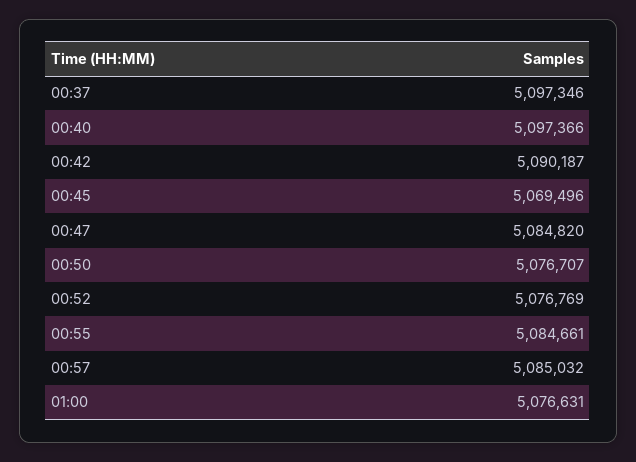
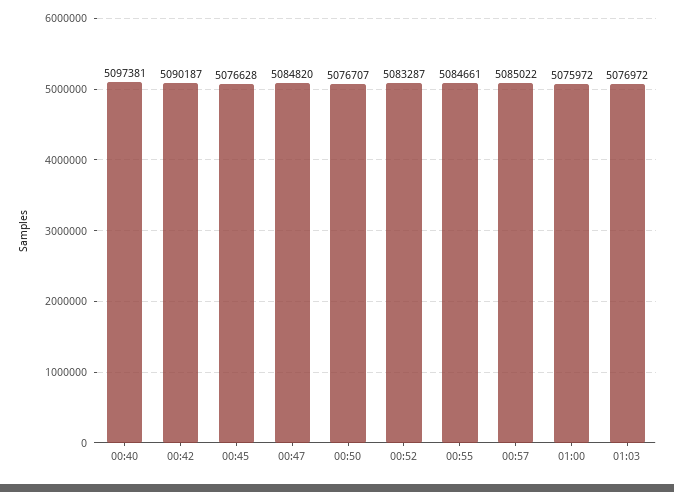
00:37: 5097346 -> none
00:40: 5097366 -> 5097381
00:45: 5069496 -> 5076628
00:52: 5076769 -> 5083287
00:57: 5085032 -> 5085022
01:00: 5076631 -> 5075972
01:03: none -> 5076972

